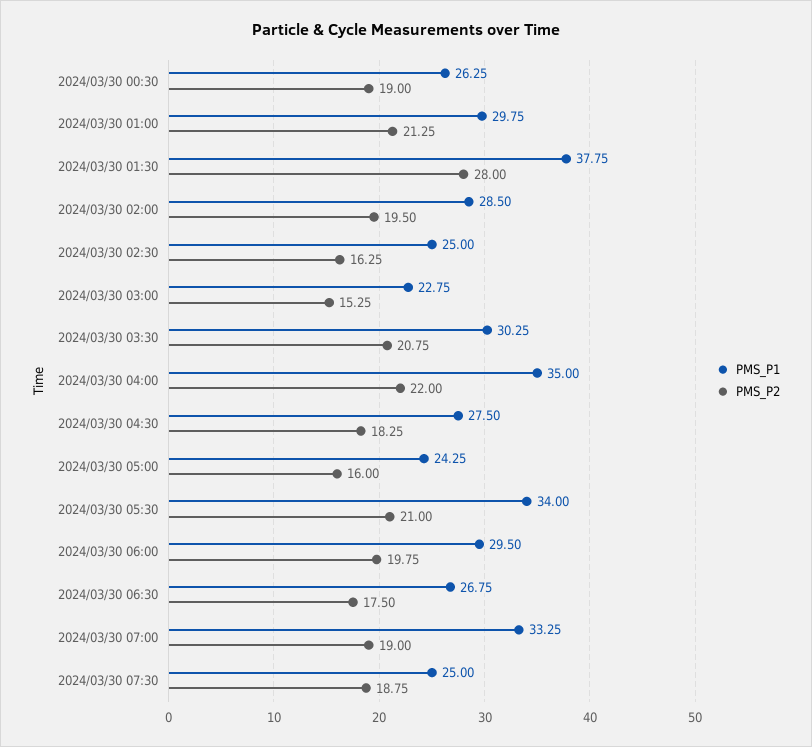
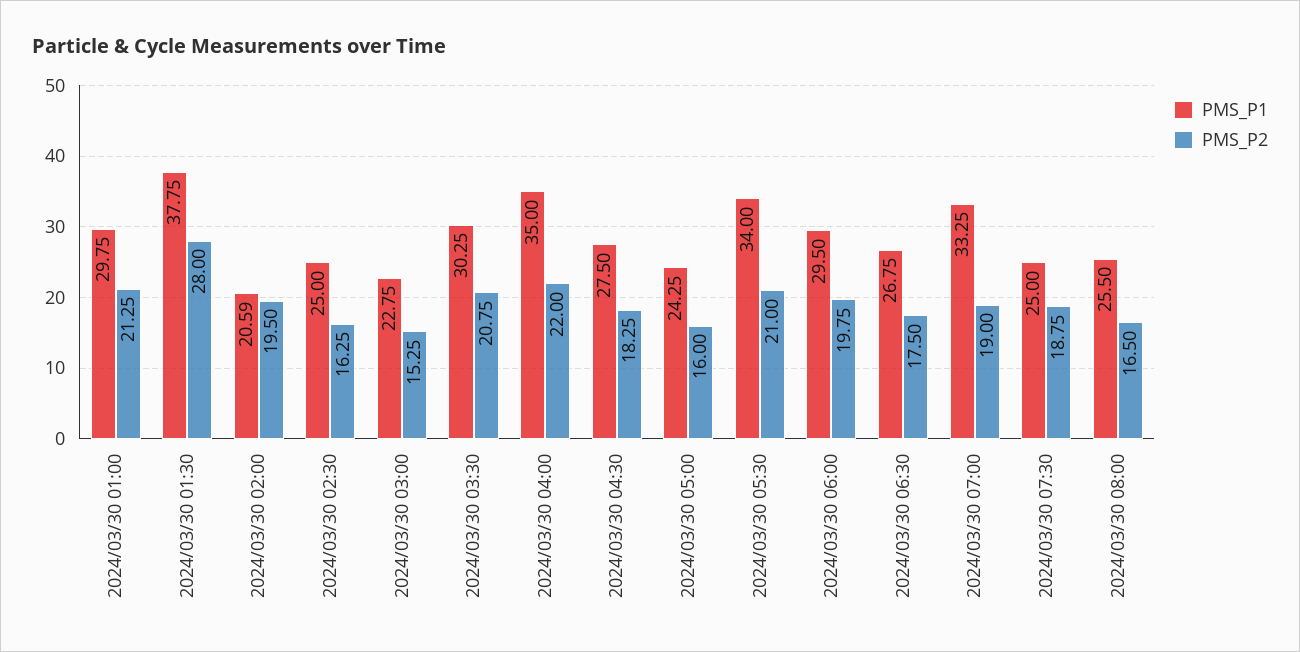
PMS_P1, 2024/03/30 00:30: 26.25 -> none
PMS_P2, 2024/03/30 00:30: 19 -> none
PMS_P1, 2024/03/30 02:00: 28.5 -> 20.59
PMS_P1, 2024/03/30 08:00: none -> 25.5
PMS_P2, 2024/03/30 08:00: none -> 16.5

